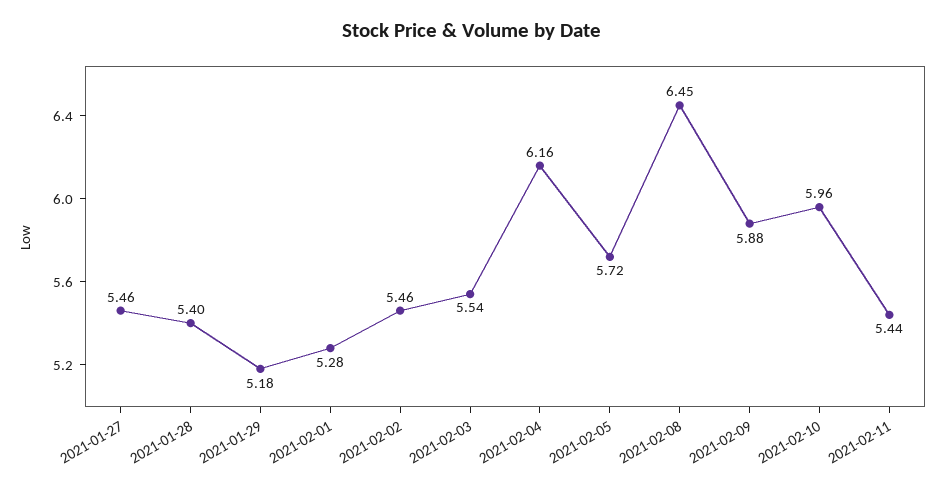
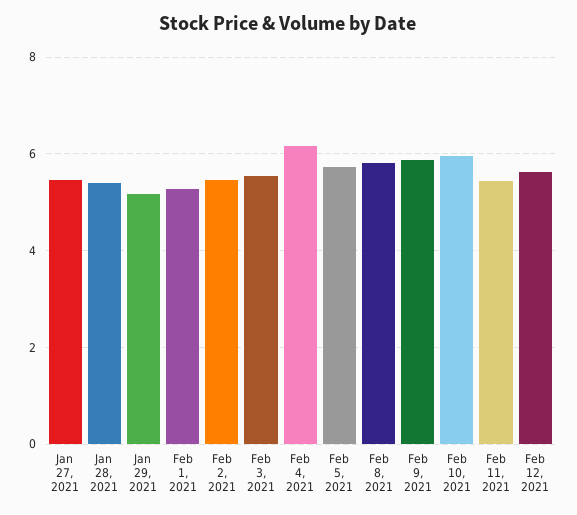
2021-02-08: 6.45 -> 5.8
Feb 12, 2021: none -> 5.6

